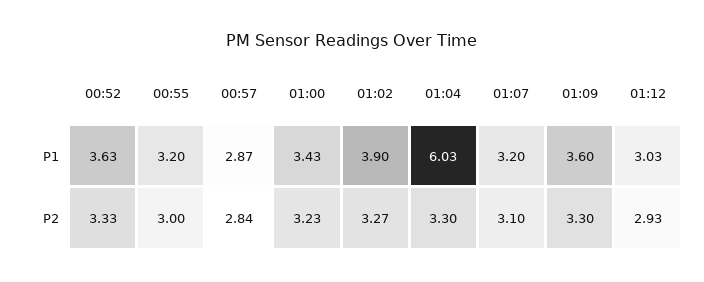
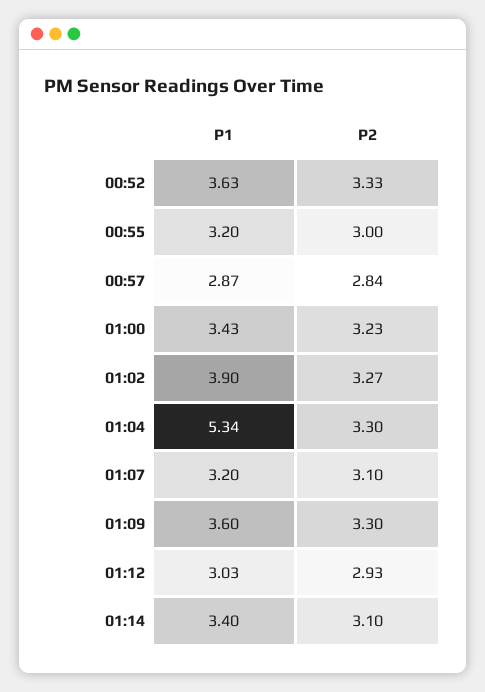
01:04, P1: 6.03 -> 5.34
01:14, P1: none -> 3.4
01:14, P2: none -> 3.1

